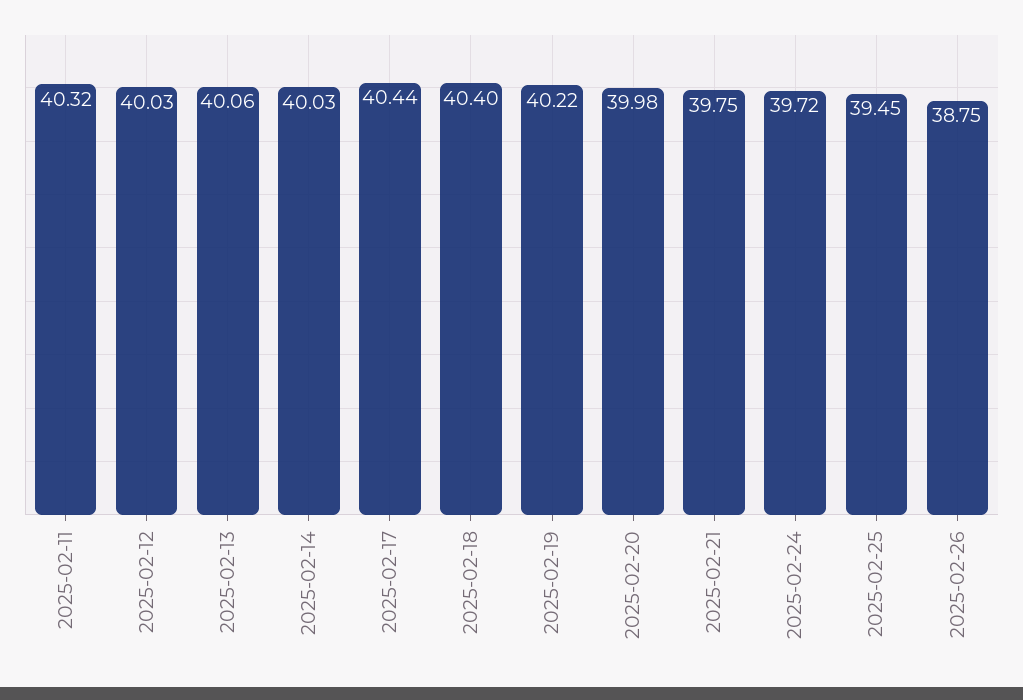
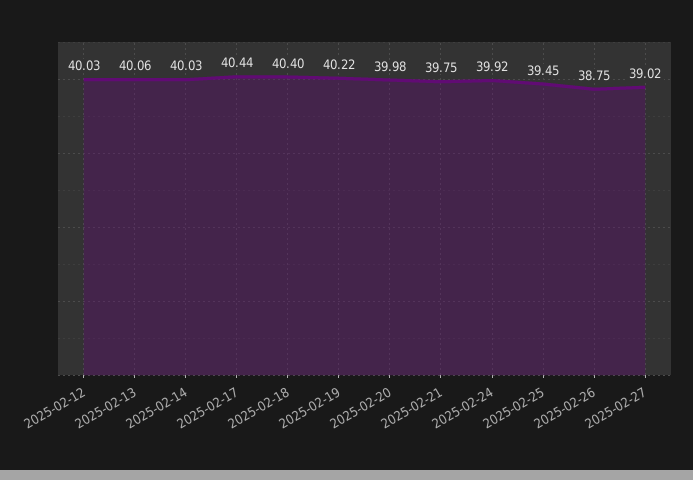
2025-02-11: 40.32 -> none
2025-02-24: 39.72 -> 39.92
2025-02-27: none -> 39.02

